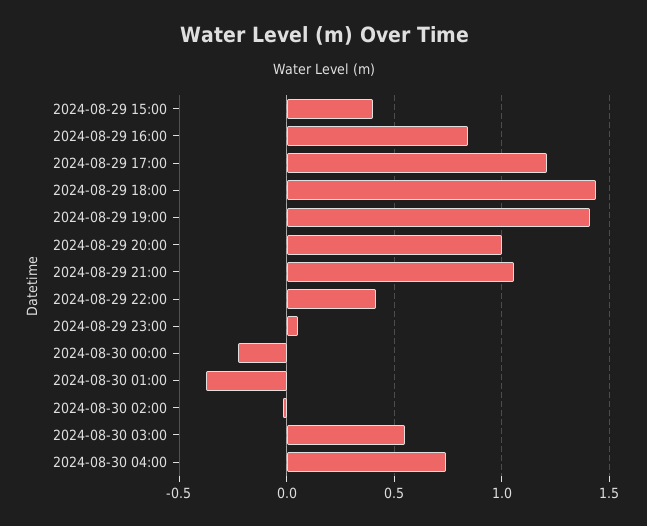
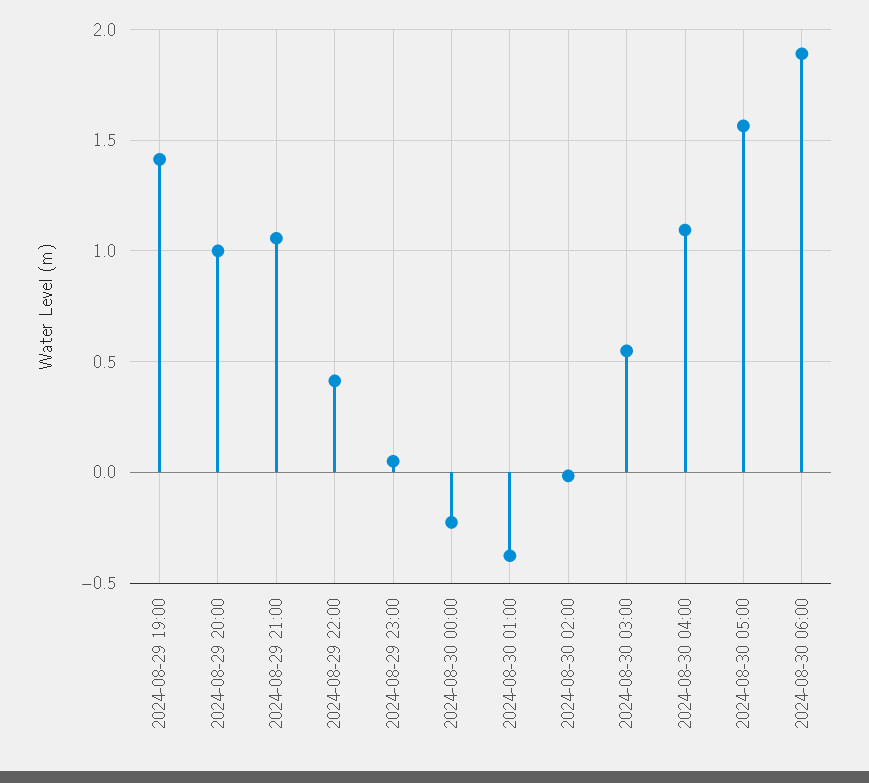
2024-08-29 15:00: 0.4 -> none
2024-08-29 16:00: 0.85 -> none
2024-08-29 17:00: 1.2 -> none
2024-08-29 18:00: 1.45 -> none
2024-08-30 04:00: 0.75 -> 1.1
2024-08-30 05:00: none -> 1.55
2024-08-30 06:00: none -> 1.9

